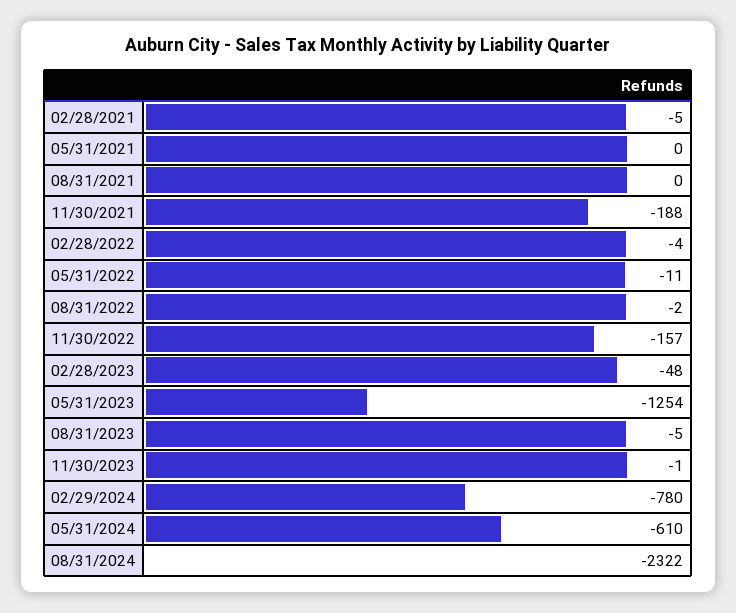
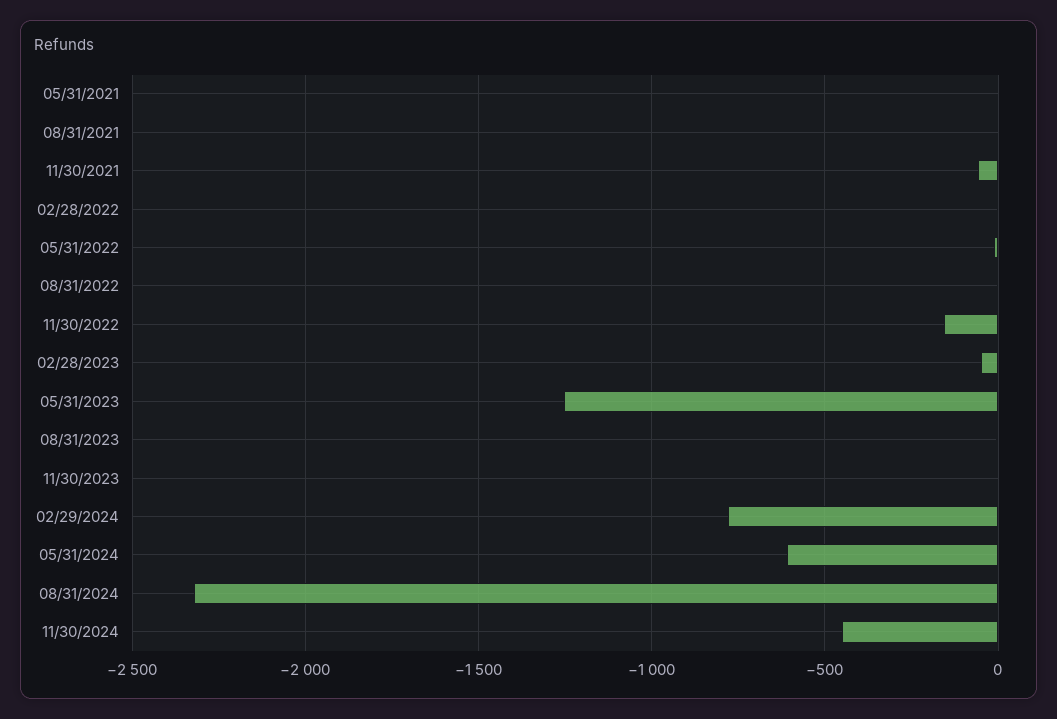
02/28/2021: -5 -> none
11/30/2021: -188 -> -50
11/30/2024: none -> -450

